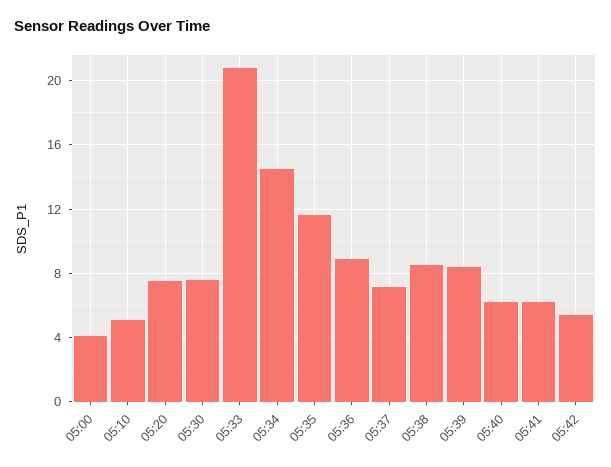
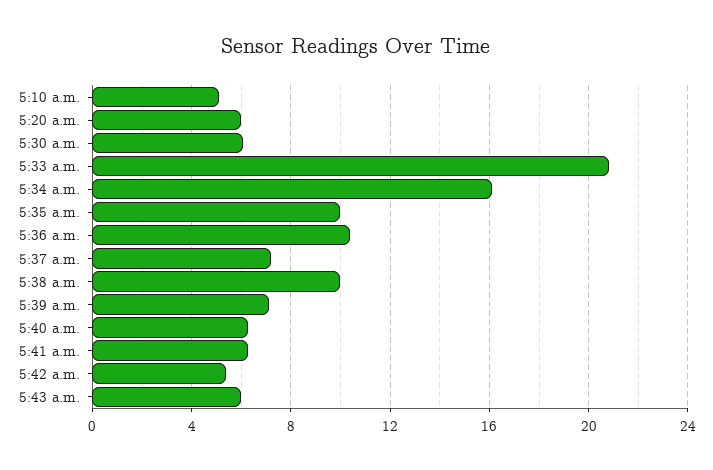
05:00: 4 -> none
05:20: 7.5 -> 6
05:30: 7.5 -> 6
05:34: 14.5 -> 16
05:35: 11.5 -> 10
05:36: 9 -> 10.5
05:38: 8.5 -> 10
05:39: 8.5 -> 7
5:43 a.m.: none -> 6

